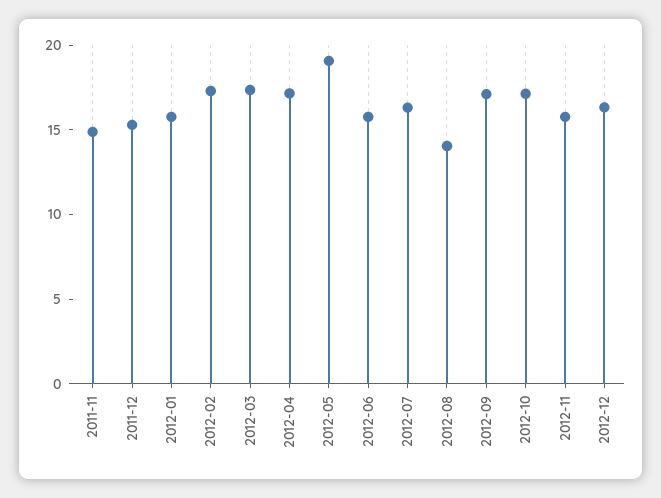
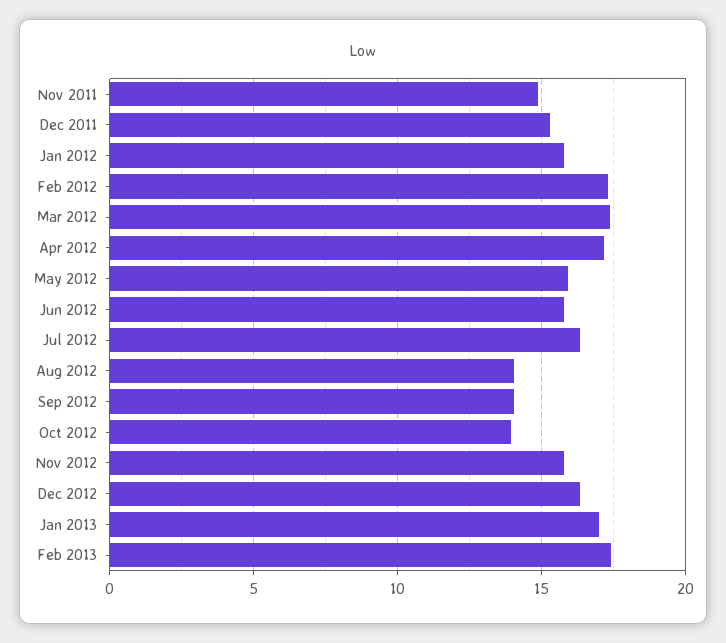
2012-05: 19 -> 16
2012-09: 17 -> 14
2012-10: 17 -> 14
Jan 2013: none -> 17
Feb 2013: none -> 17.5

